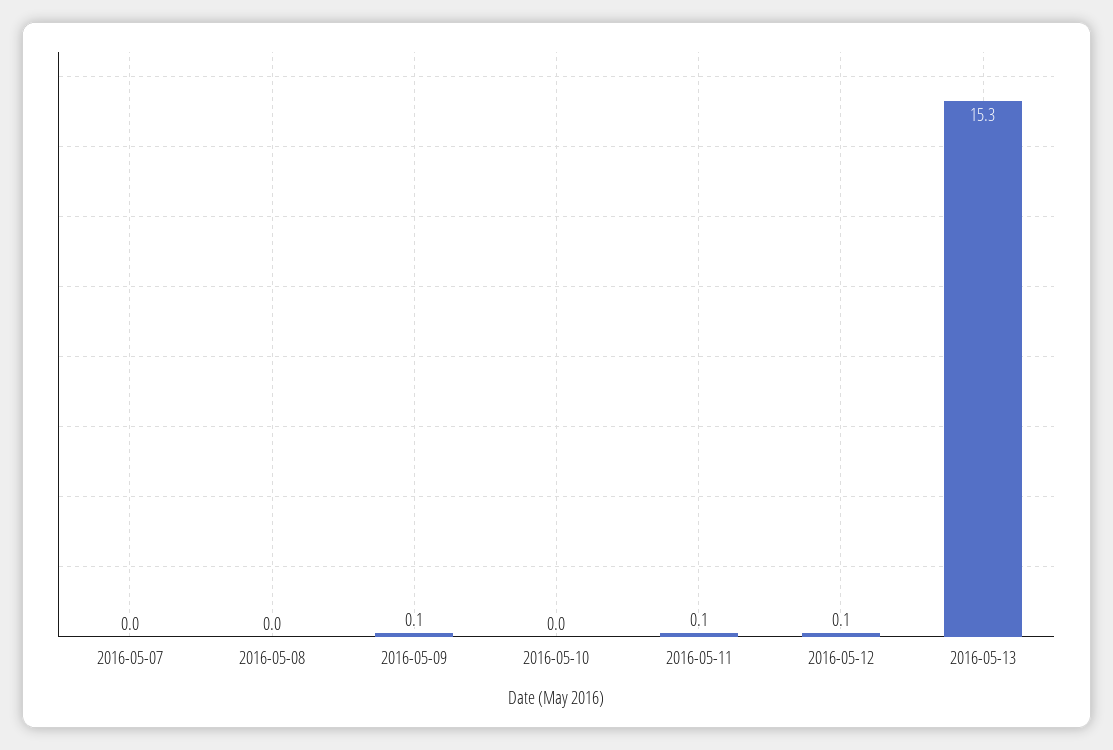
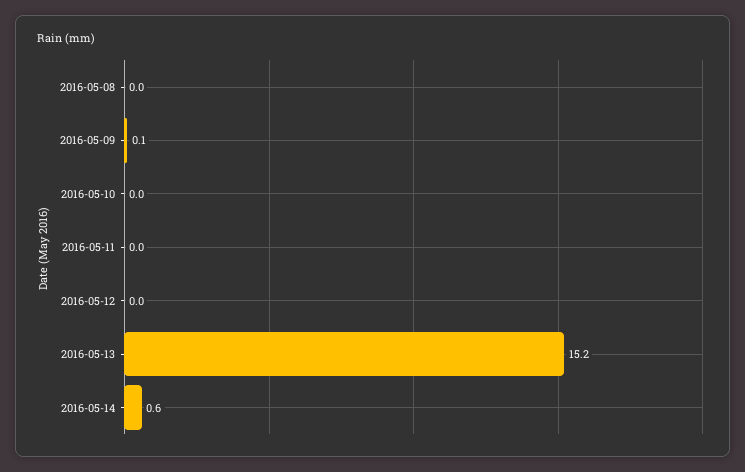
2016-05-07: 0 -> none
2016-05-11: 0.1 -> 0
2016-05-12: 0.1 -> 0
2016-05-13: 15.3 -> 15.2
2016-05-14: none -> 0.6

